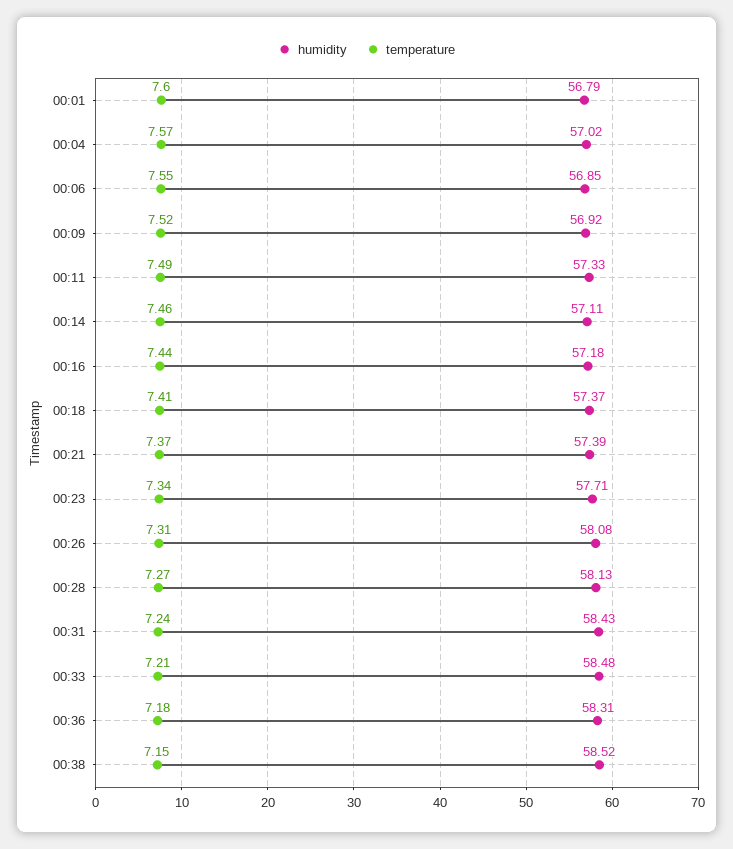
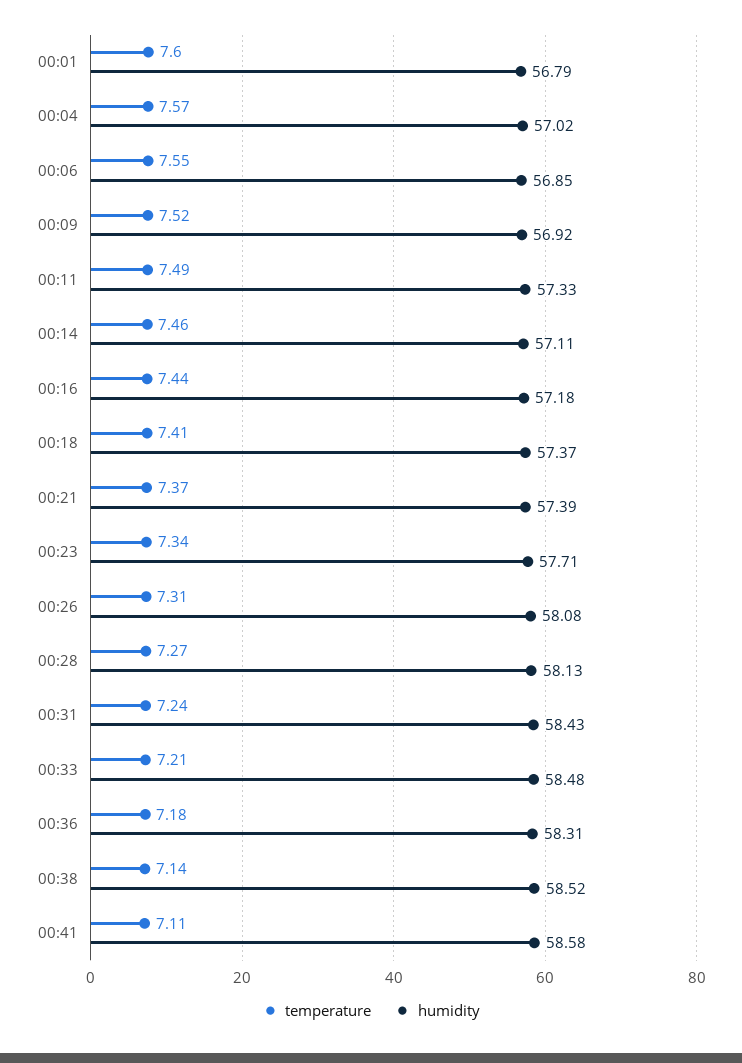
temperature, 00:38: 7.15 -> 7.14
temperature, 00:41: none -> 7.11
humidity, 00:41: none -> 58.58

